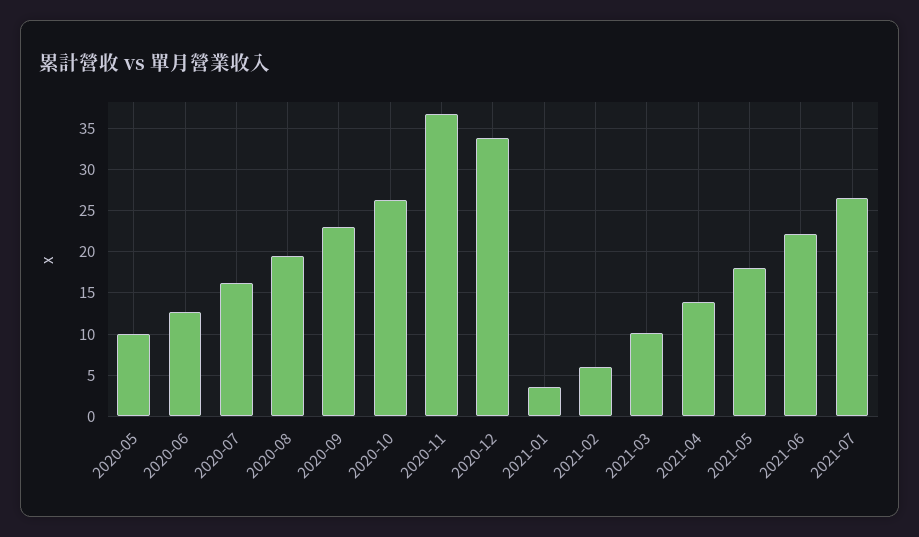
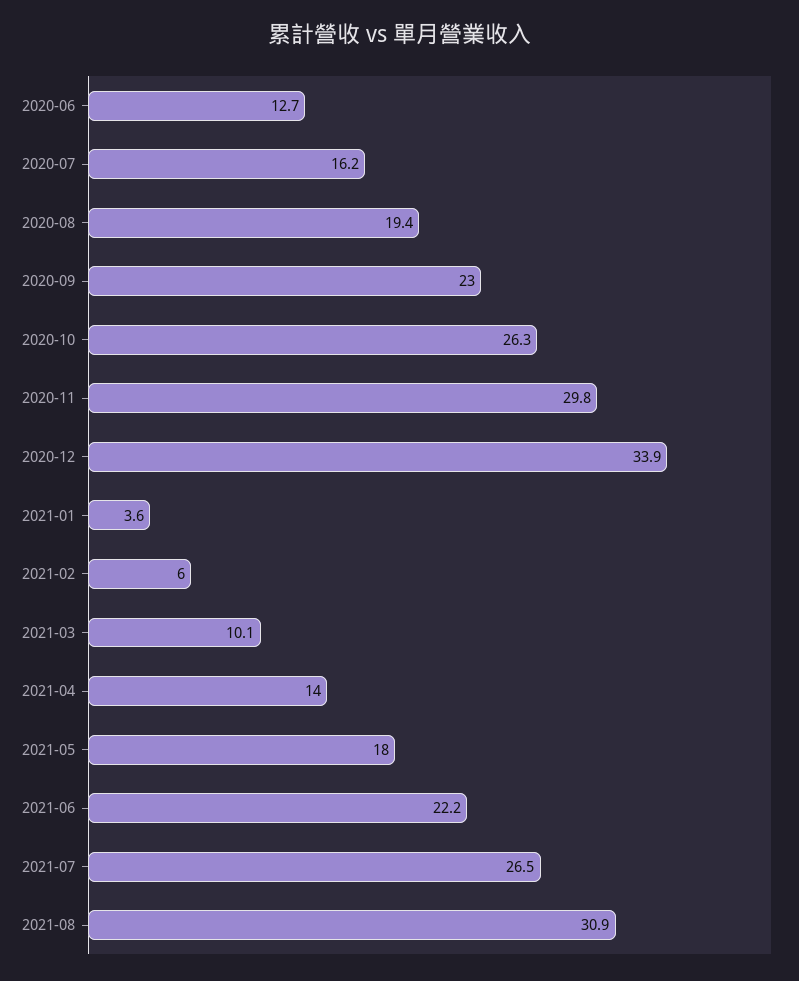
2020-05: 10 -> none
2020-11: 37 -> 29.8
2021-08: none -> 30.9

